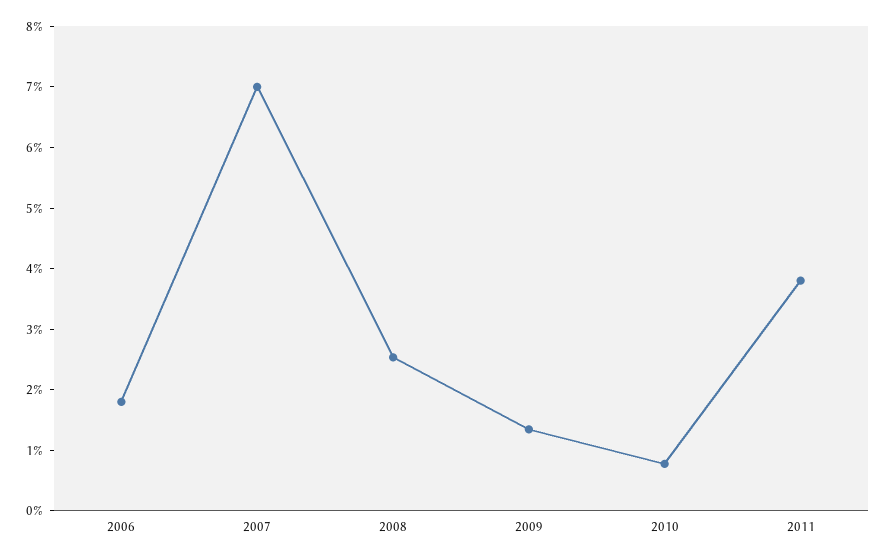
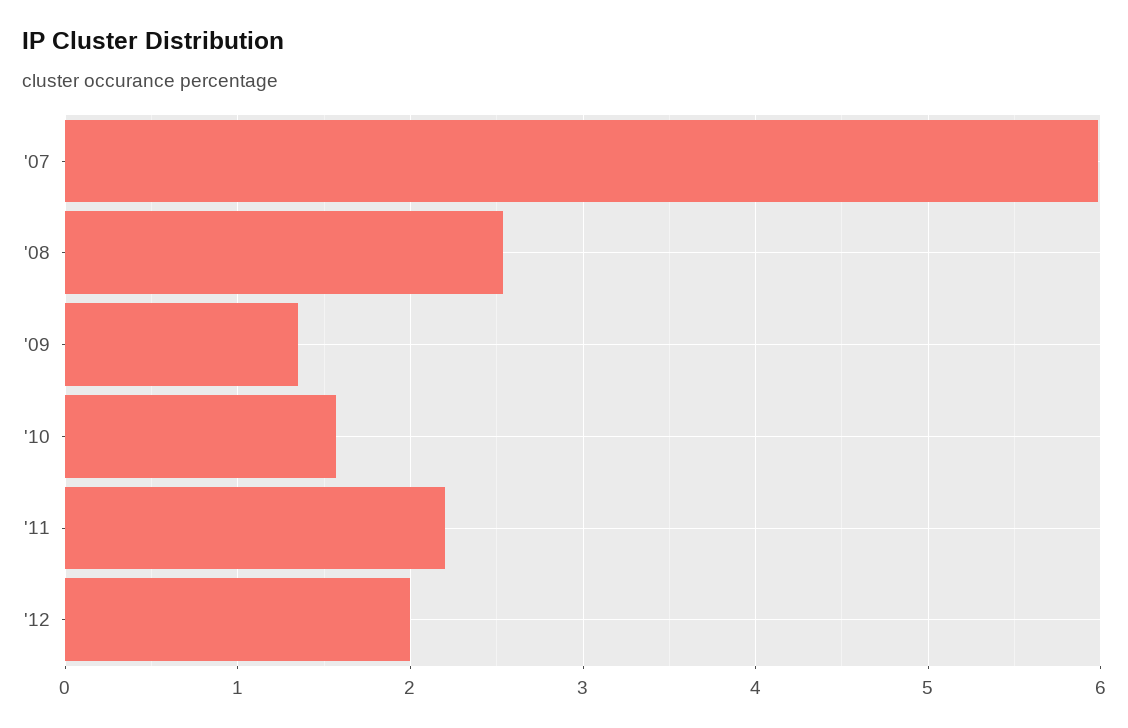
2006: 1.8 -> none
2007: 7 -> 6
2010: 0.8 -> 1.6
2011: 3.8 -> 2.2
'12: none -> 2

